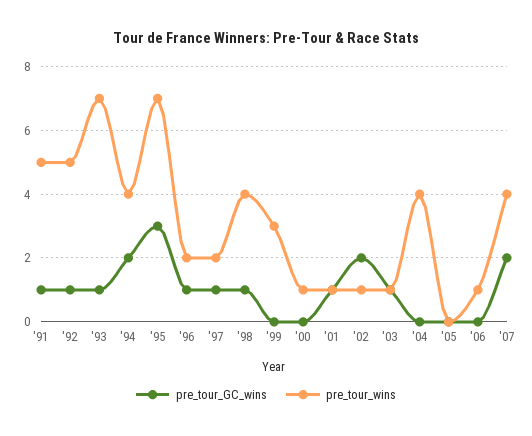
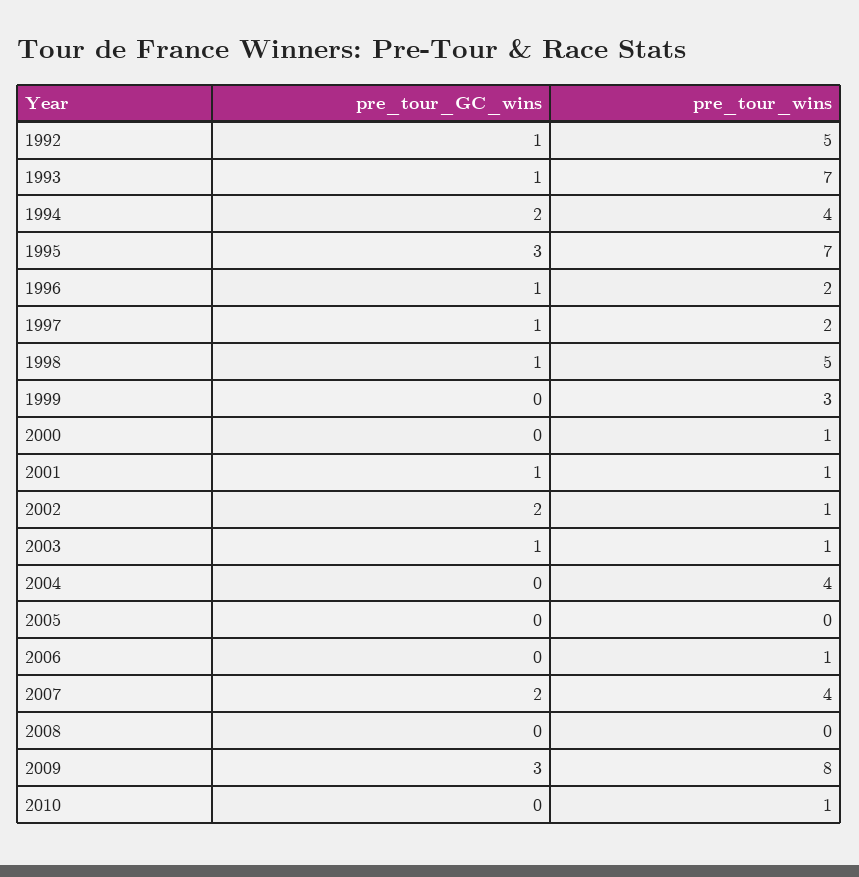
pre_tour_GC_wins, '91: 1 -> none
pre_tour_wins, '91: 5 -> none
pre_tour_wins, '98: 4 -> 5
pre_tour_GC_wins, 2008: none -> 0
pre_tour_wins, 2008: none -> 0
pre_tour_GC_wins, 2009: none -> 3
pre_tour_wins, 2009: none -> 8
pre_tour_GC_wins, 2010: none -> 0
pre_tour_wins, 2010: none -> 1

